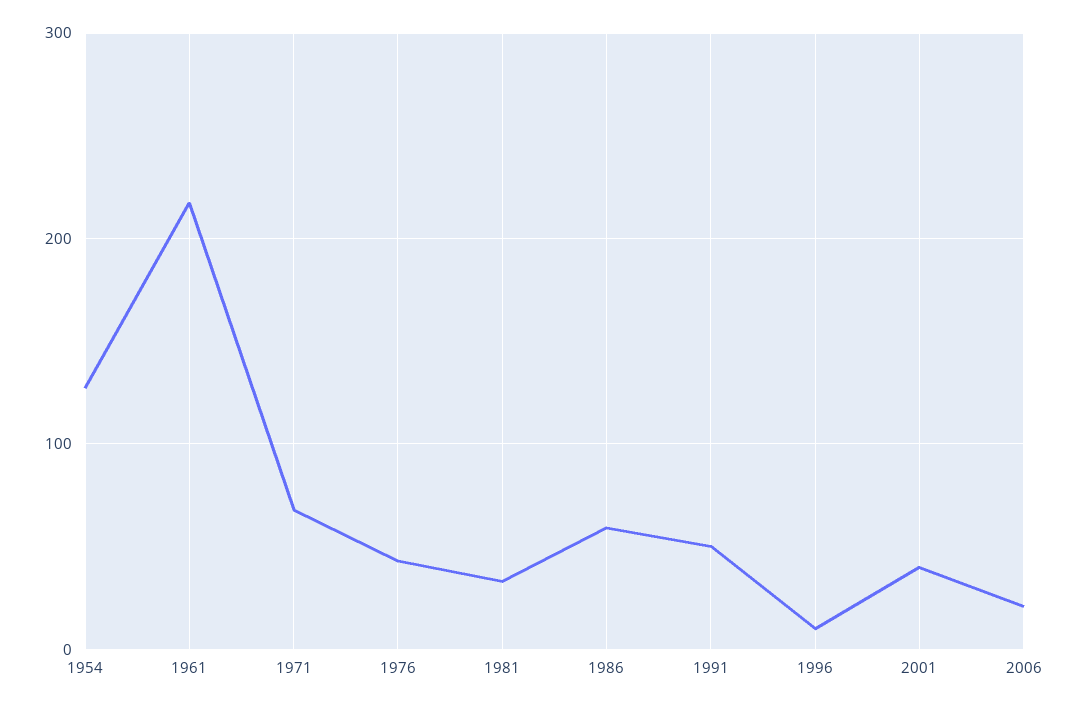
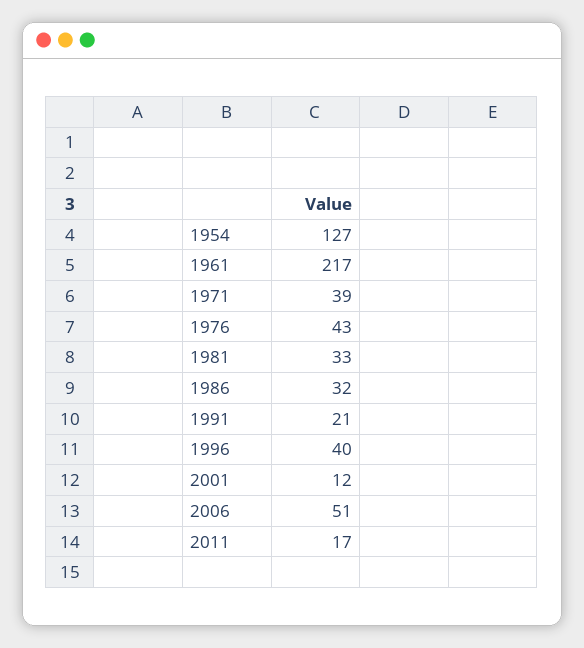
1971: 70 -> 39
1986: 60 -> 32
1991: 50 -> 21
1996: 10 -> 40
2001: 40 -> 12
2006: 20 -> 51
2011: none -> 17

